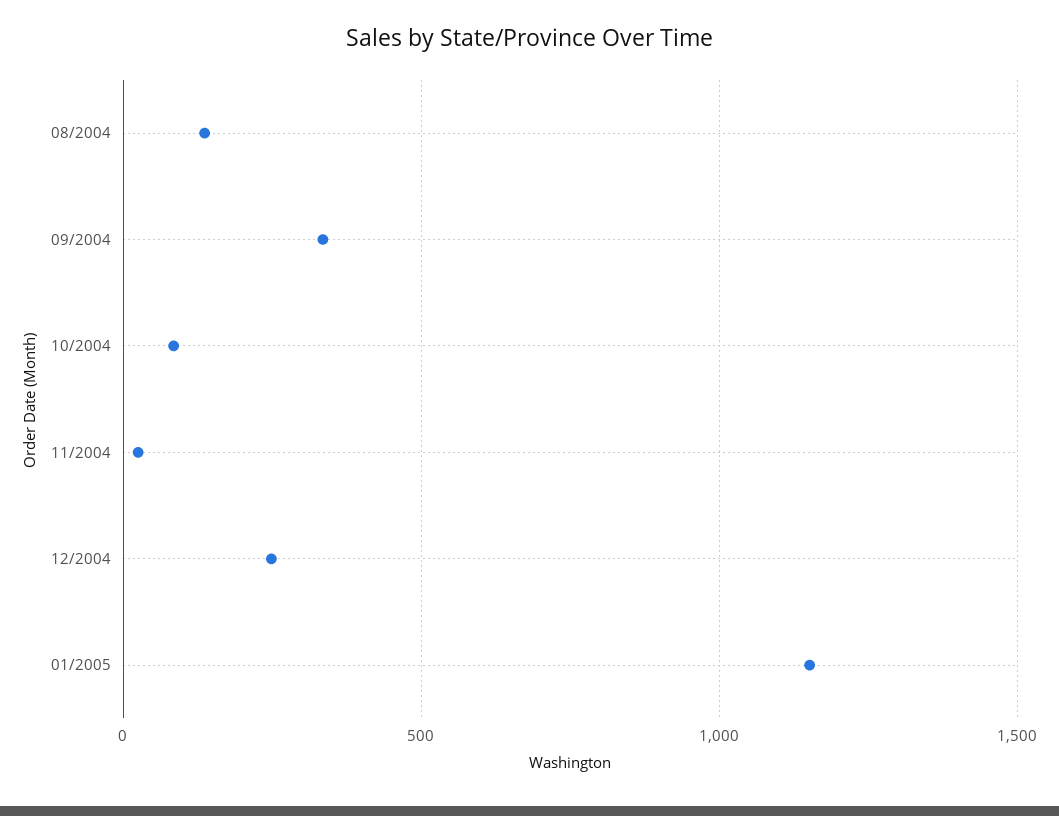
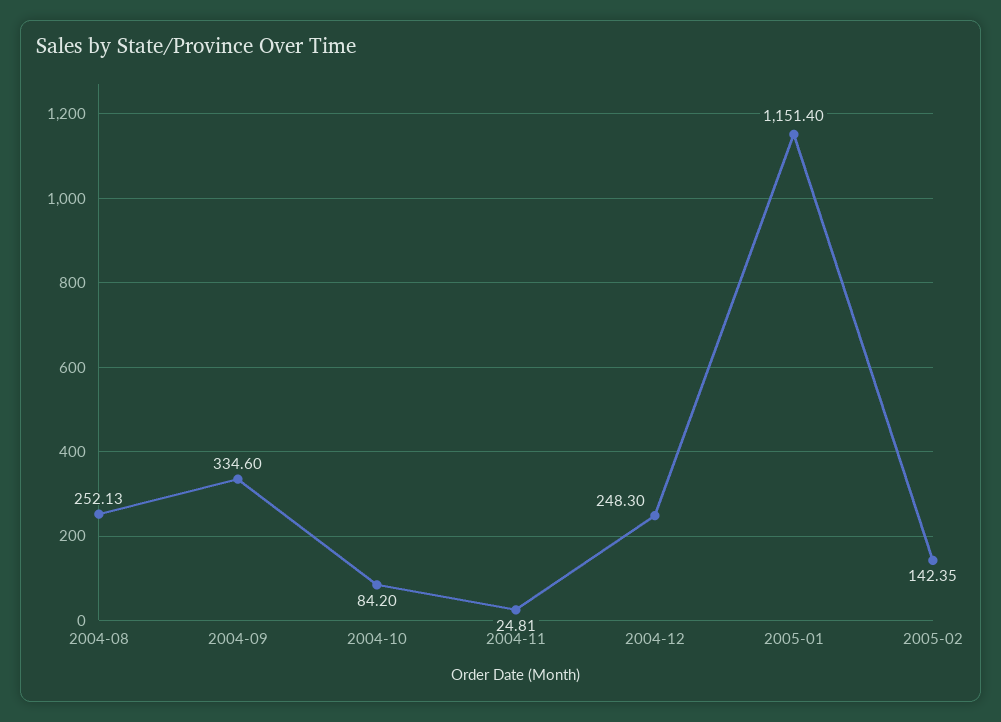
08/2004: 150 -> 252.13
2005-02: none -> 142.35

